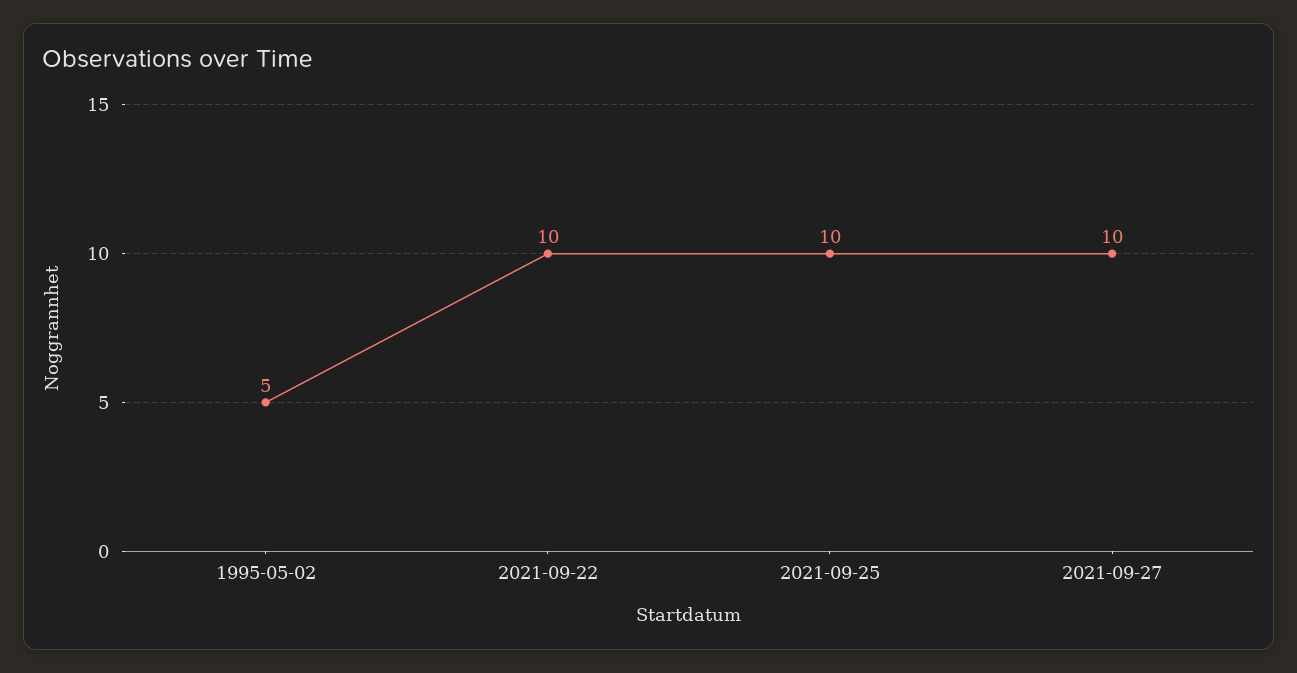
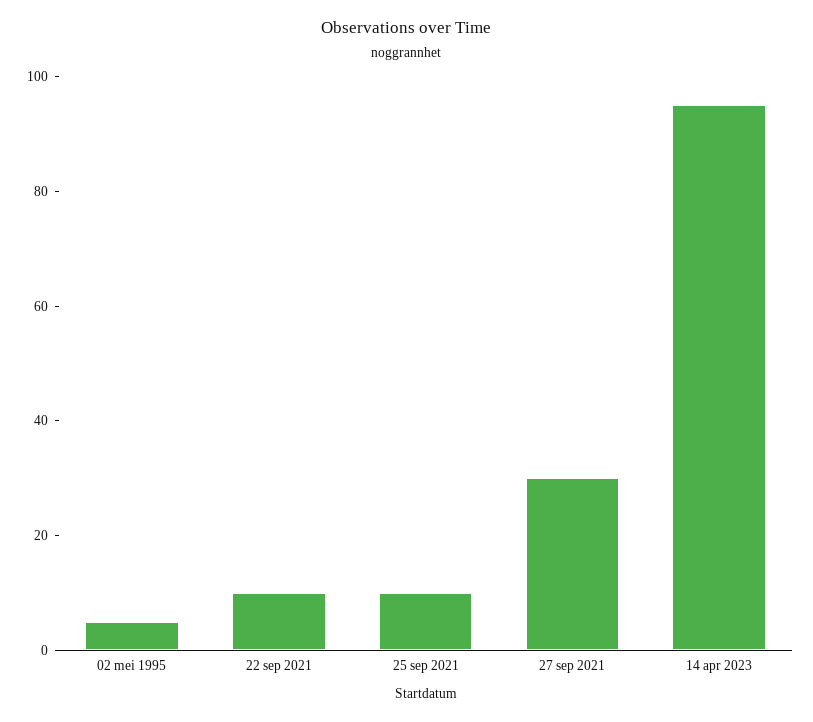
2021-09-27: 10 -> 30
14 apr 2023: none -> 95

